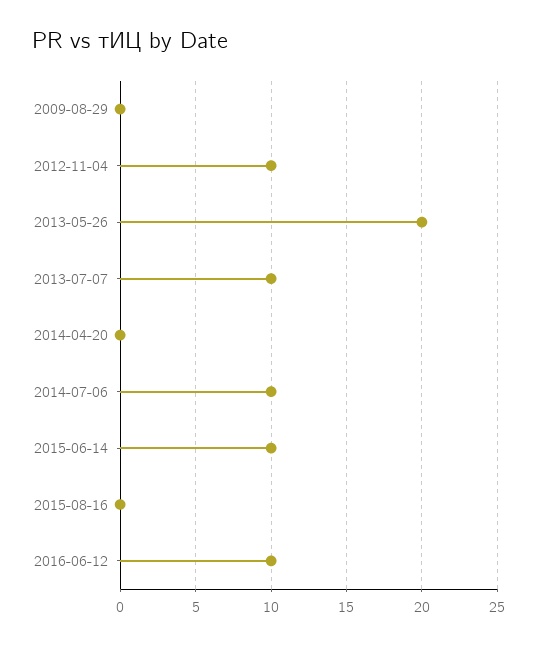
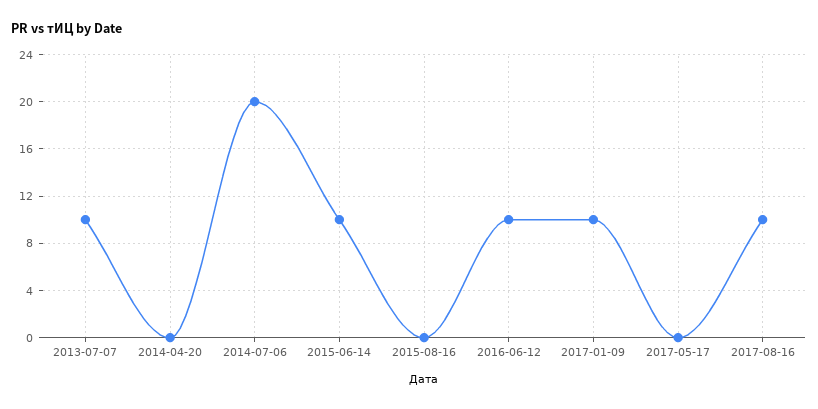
2009-08-29: 0 -> none
2012-11-04: 10 -> none
2013-05-26: 20 -> none
2014-07-06: 10 -> 20
2017-01-09: none -> 10
2017-05-17: none -> 0
2017-08-16: none -> 10

